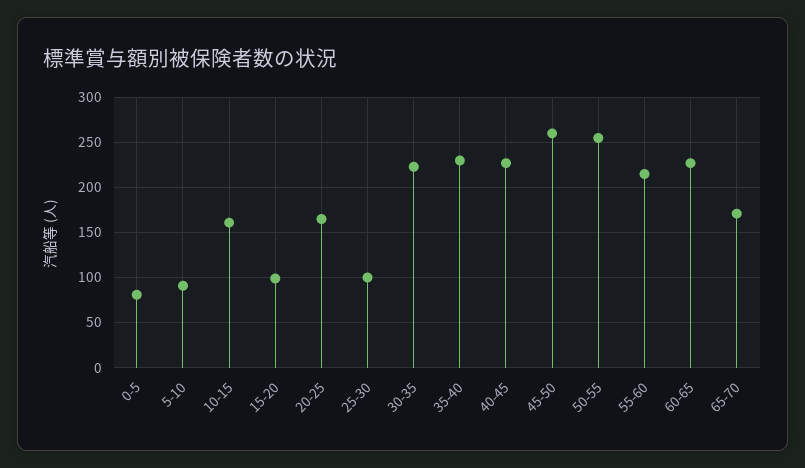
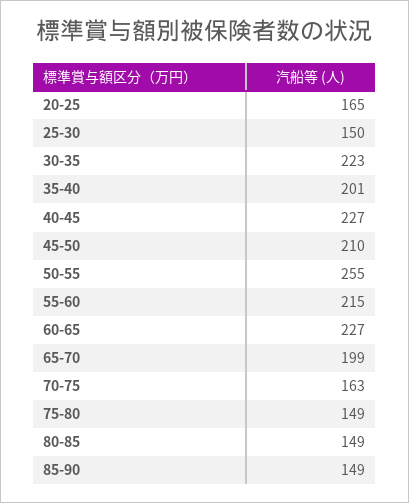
0-5: 80 -> none
5-10: 90 -> none
10-15: 160 -> none
15-20: 100 -> none
25-30: 100 -> 150
35-40: 230 -> 201
45-50: 260 -> 210
65-70: 170 -> 199
70-75: none -> 163
75-80: none -> 149
80-85: none -> 149
85-90: none -> 149

